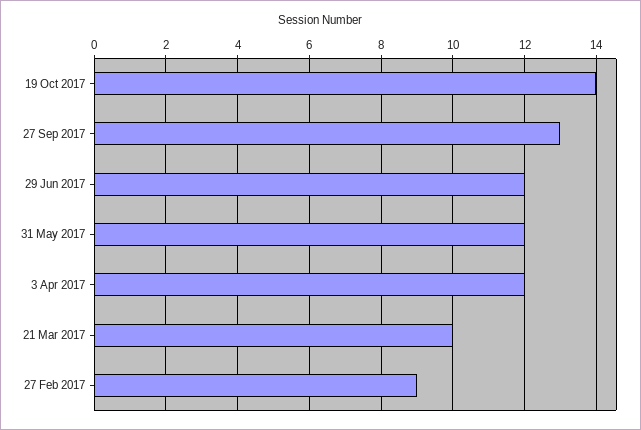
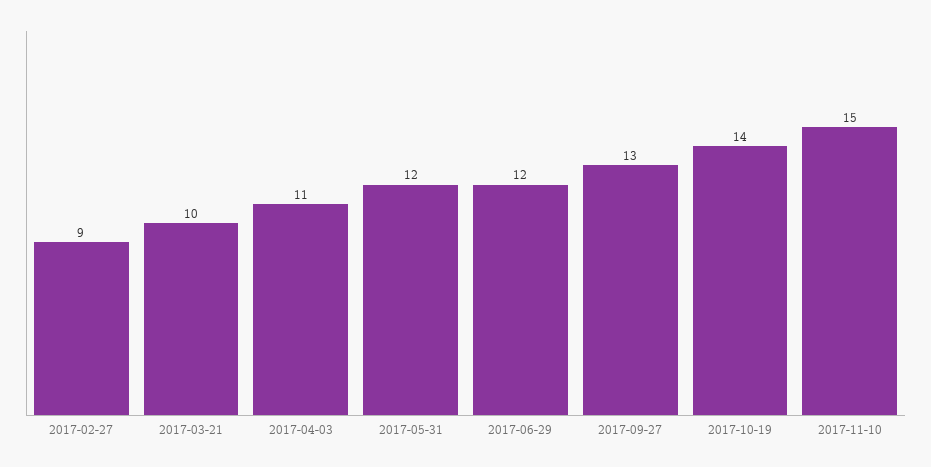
3 Apr 2017: 12 -> 11
2017-11-10: none -> 15

